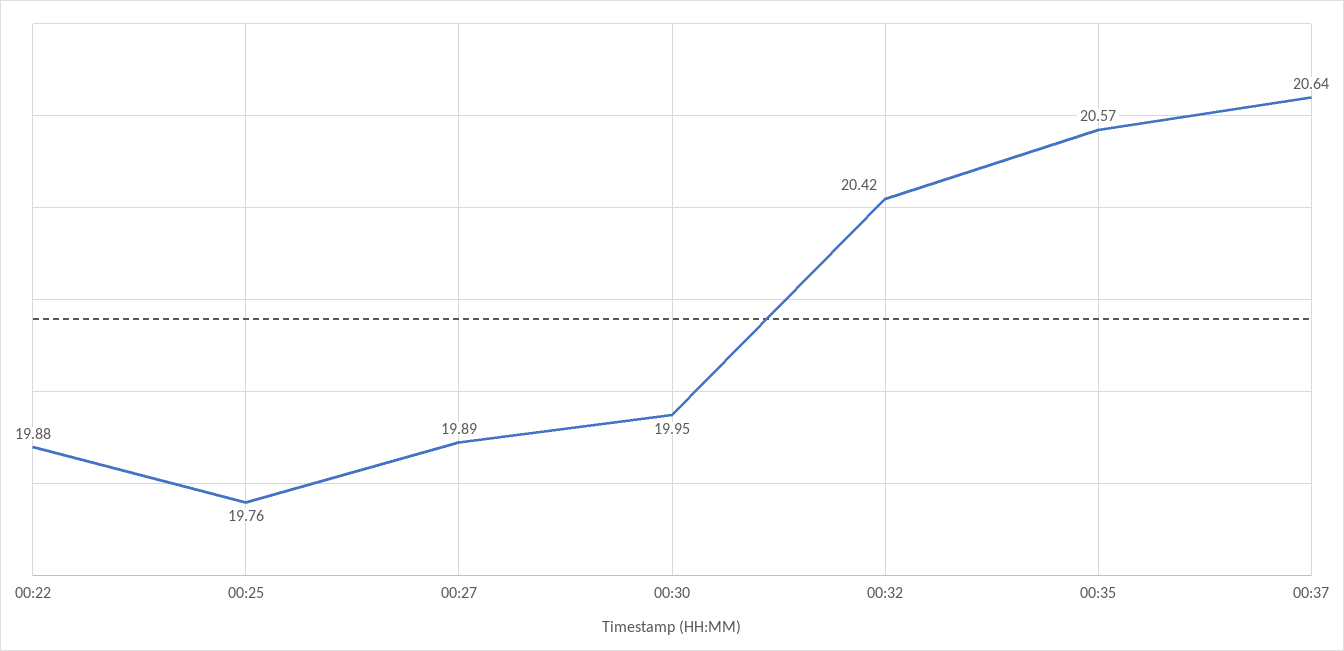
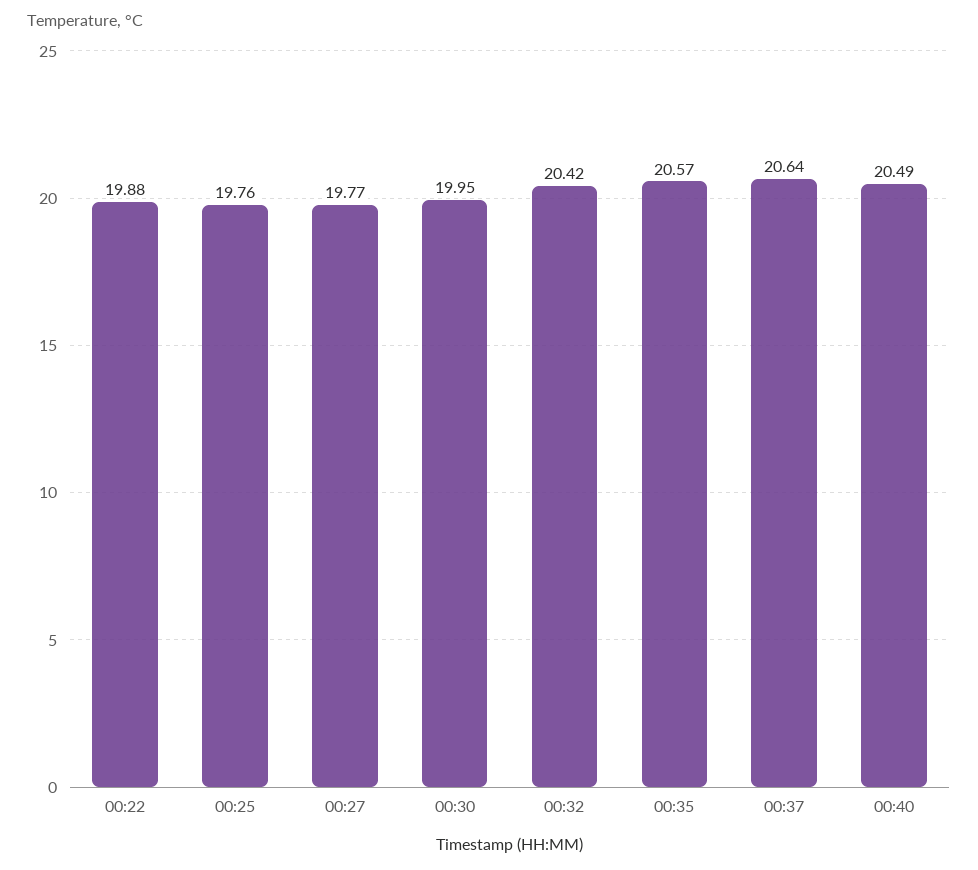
00:27: 19.89 -> 19.77
00:40: none -> 20.49

